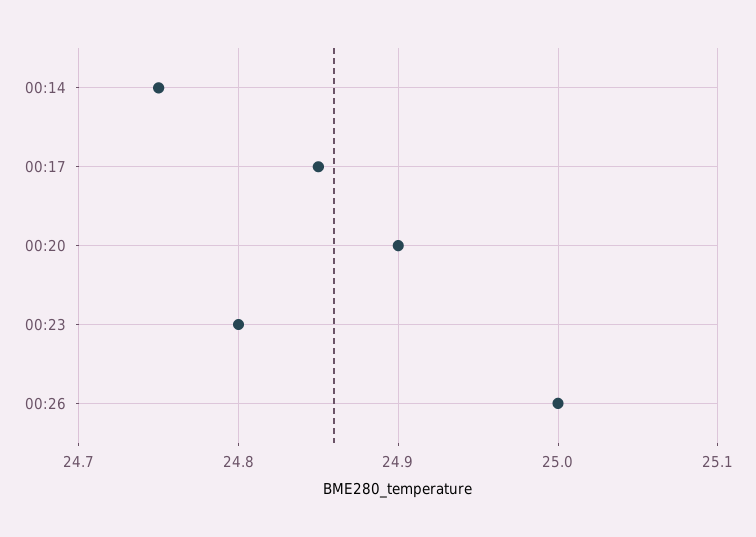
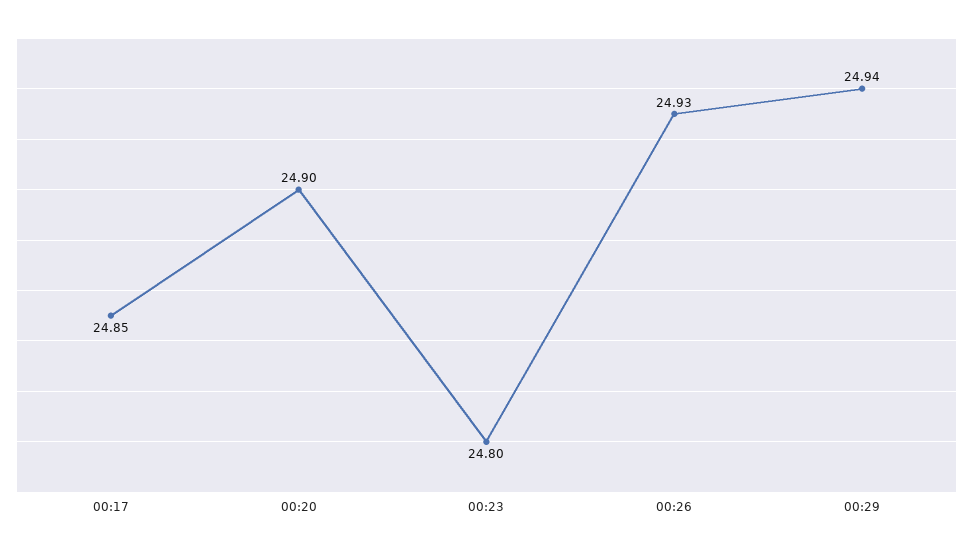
00:14: 24.75 -> none
00:26: 25 -> 24.93
00:29: none -> 24.94

